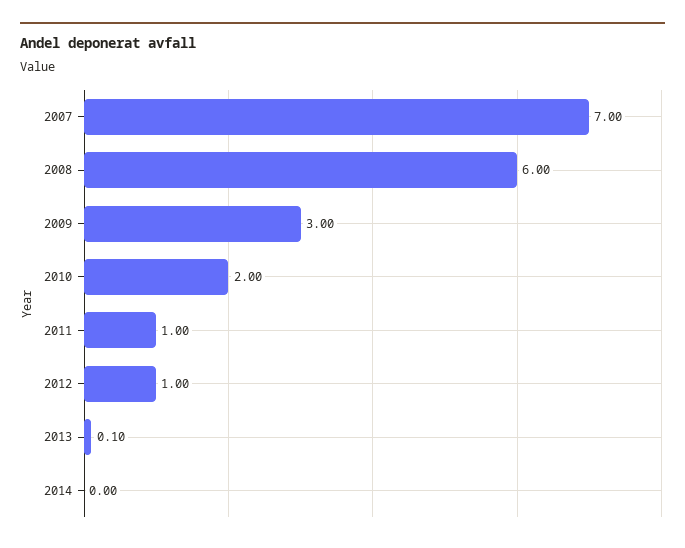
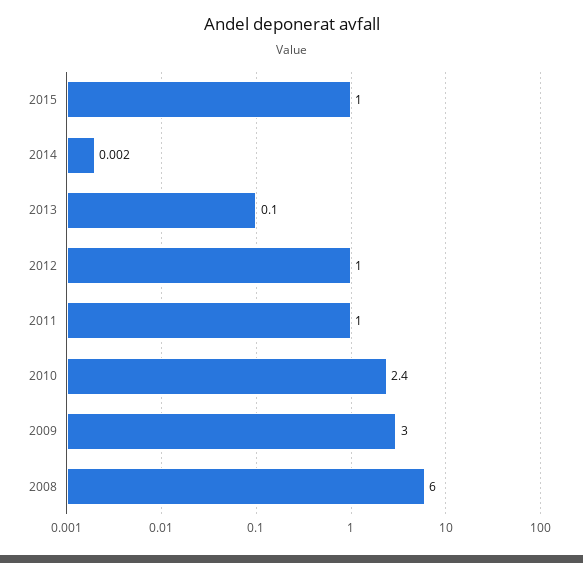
2007: 7 -> none
2010: 2 -> 2.4
2015: none -> 1

